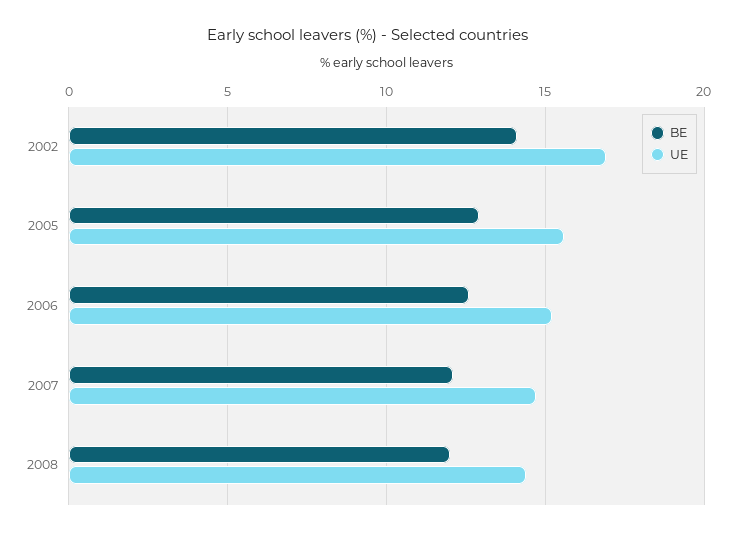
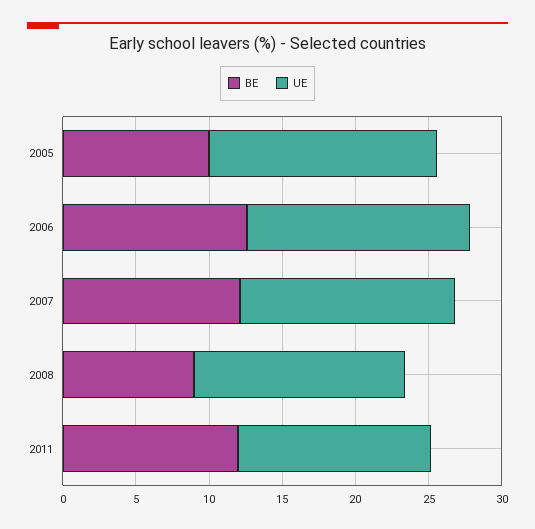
BE, 2002: 14 -> none
UE, 2002: 17 -> none
BE, 2005: 13 -> 10
BE, 2008: 12 -> 9
BE, 2011: none -> 12
UE, 2011: none -> 13

